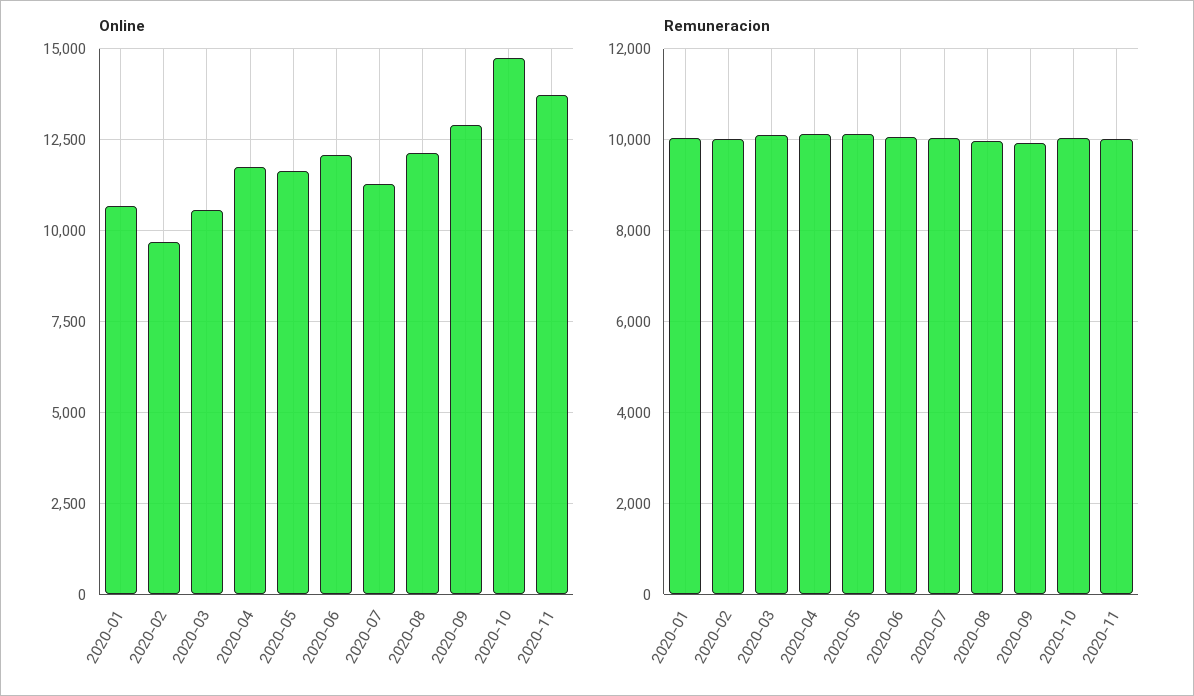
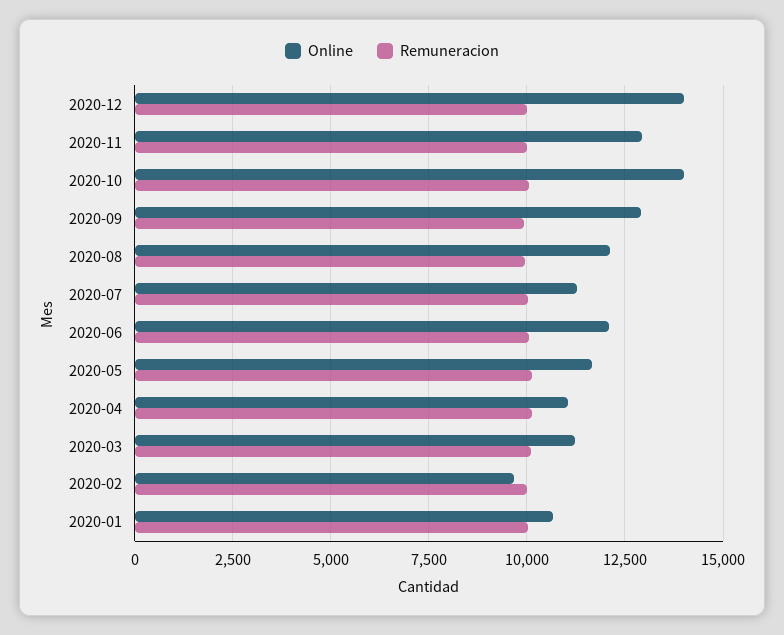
Online, 2020-03: 10500 -> 11250
Online, 2020-04: 11750 -> 11000
Online, 2020-10: 14750 -> 14000
Online, 2020-11: 13750 -> 13000
Online, 2020-12: none -> 14000
Remuneracion, 2020-12: none -> 10000

